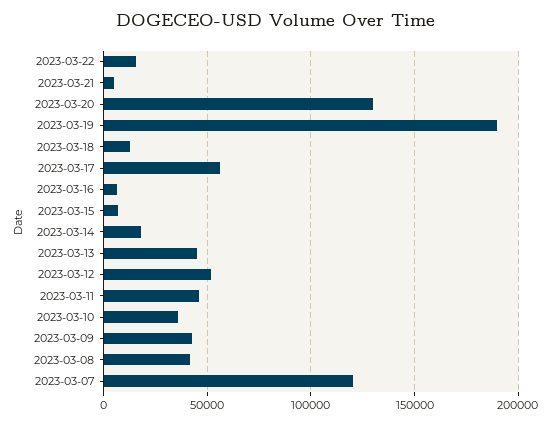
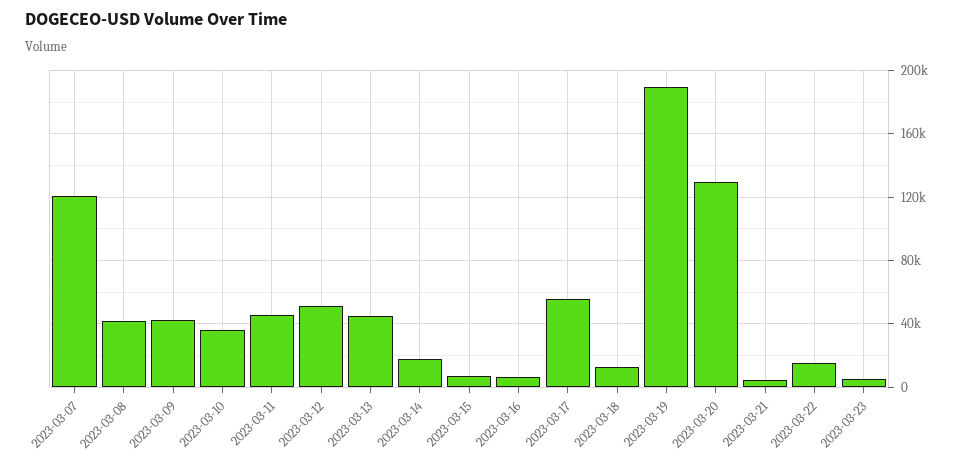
2023-03-23: none -> 5000

